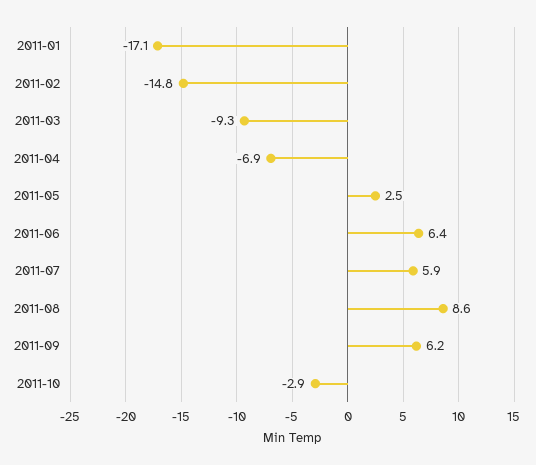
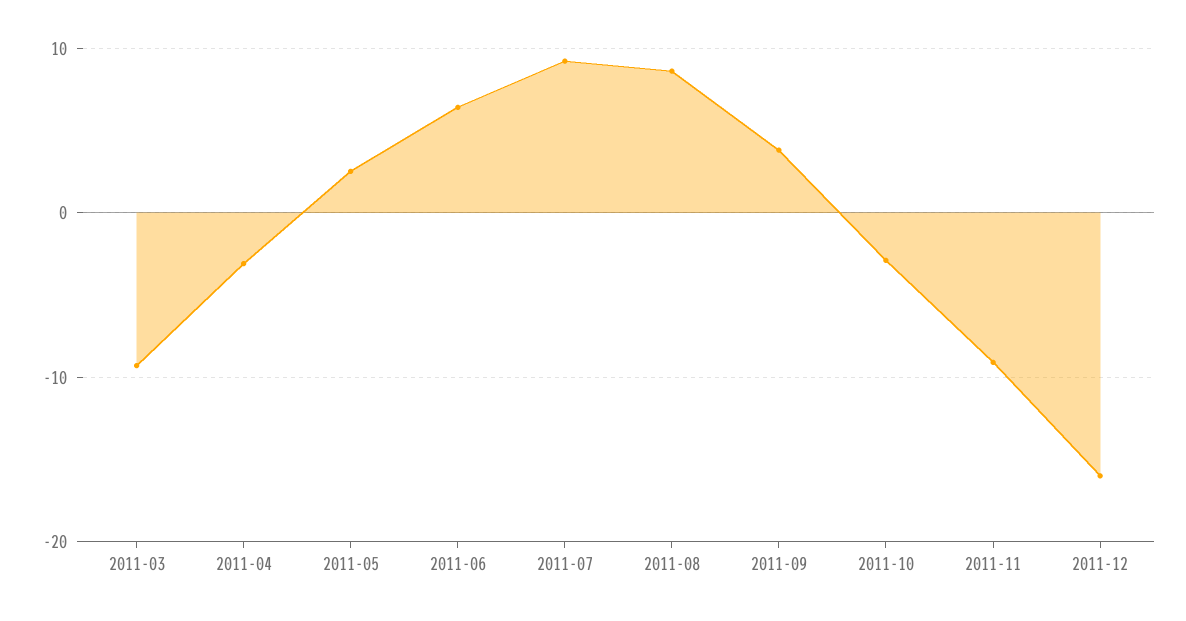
2011-01: -17.1 -> none
2011-02: -14.8 -> none
2011-04: -6.9 -> -3
2011-07: 5.9 -> 9
2011-09: 6.2 -> 4
2011-11: none -> -9
2011-12: none -> -16

